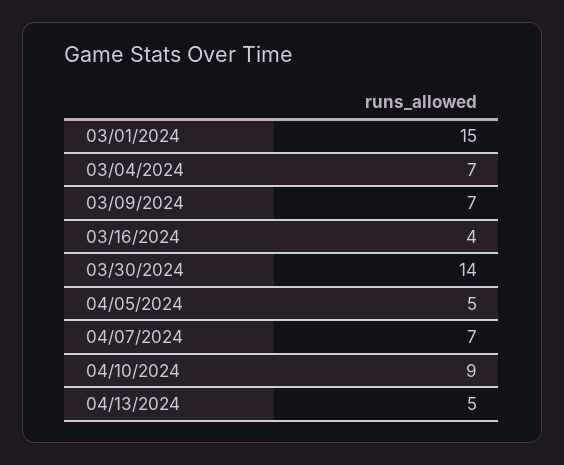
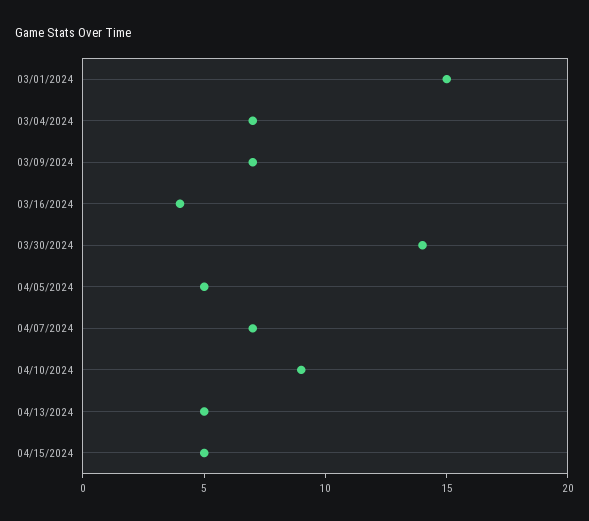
04/15/2024: none -> 5

